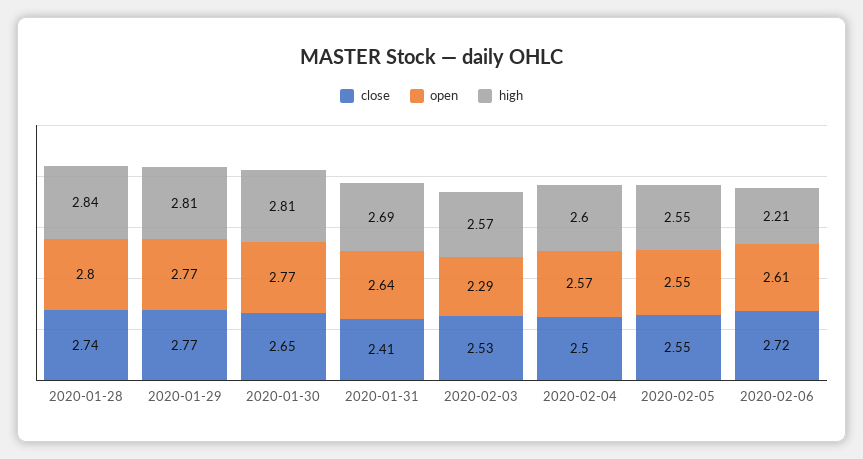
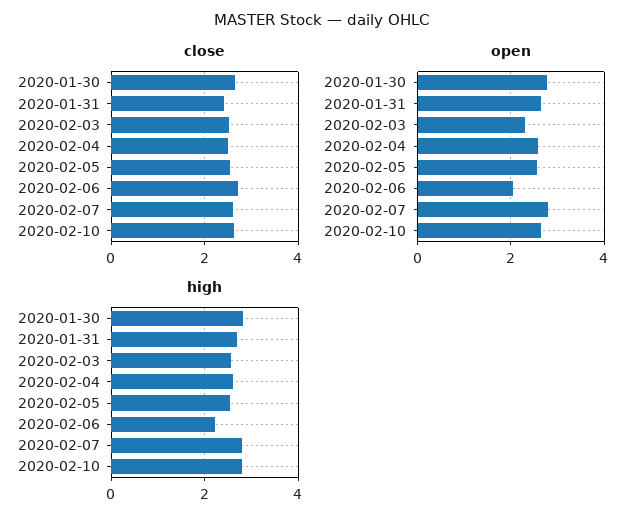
close, 2020-01-28: 2.74 -> none
open, 2020-01-28: 2.8 -> none
high, 2020-01-28: 2.84 -> none
close, 2020-01-29: 2.77 -> none
open, 2020-01-29: 2.77 -> none
high, 2020-01-29: 2.81 -> none
open, 2020-02-06: 2.61 -> 2
close, 2020-02-07: none -> 2.6
close, 2020-02-10: none -> 2.6
open, 2020-02-07: none -> 2.8
open, 2020-02-10: none -> 2.6
high, 2020-02-07: none -> 2.8
high, 2020-02-10: none -> 2.8

